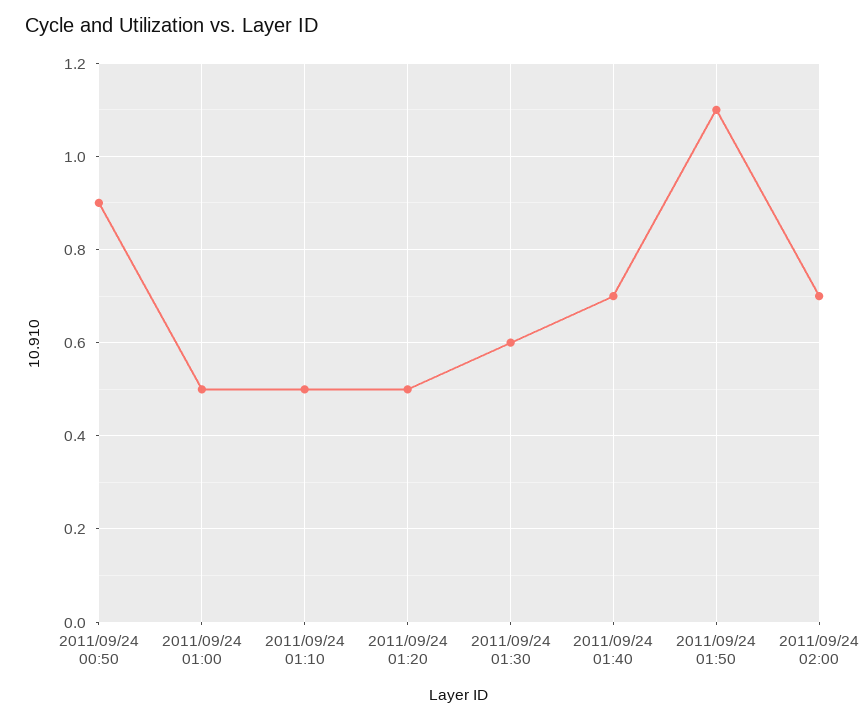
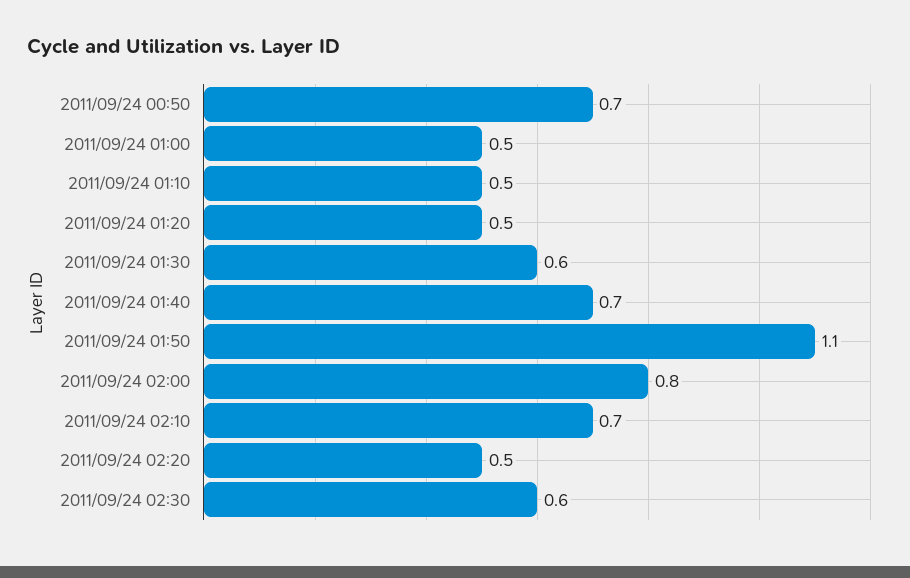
2011/09/24 00:50: 0.9 -> 0.7
2011/09/24 02:00: 0.7 -> 0.8
2011/09/24 02:10: none -> 0.7
2011/09/24 02:20: none -> 0.5
2011/09/24 02:30: none -> 0.6

